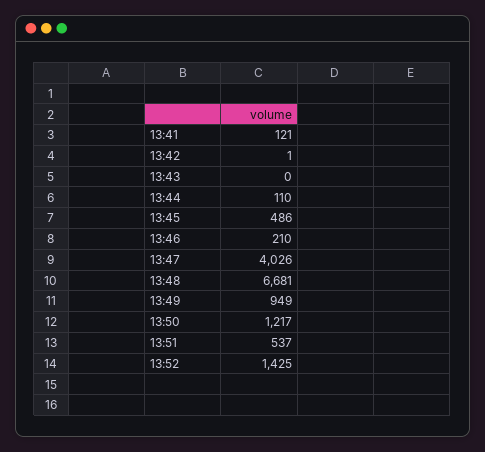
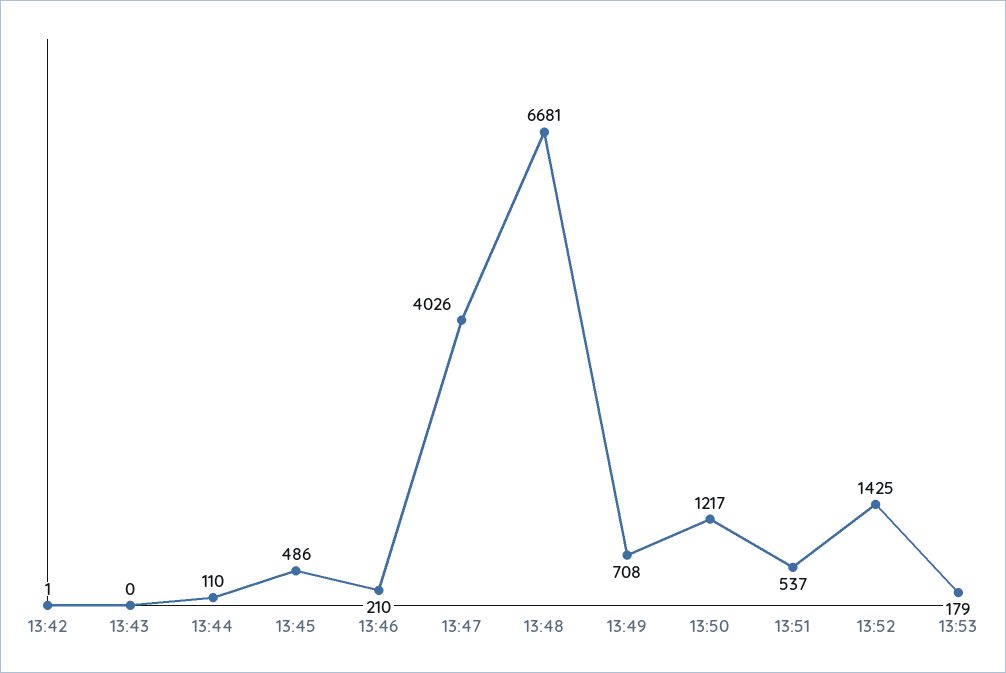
13:41: 121 -> none
13:49: 949 -> 708
13:53: none -> 179

